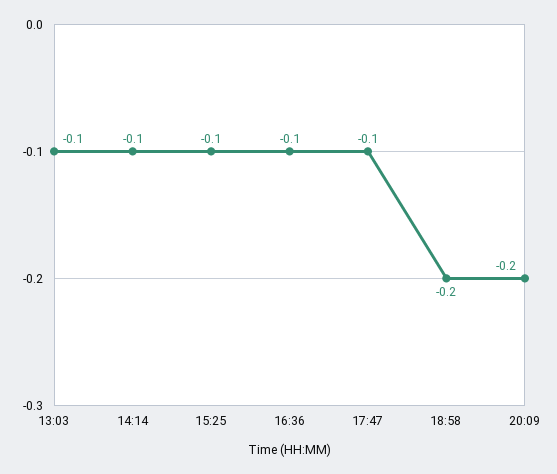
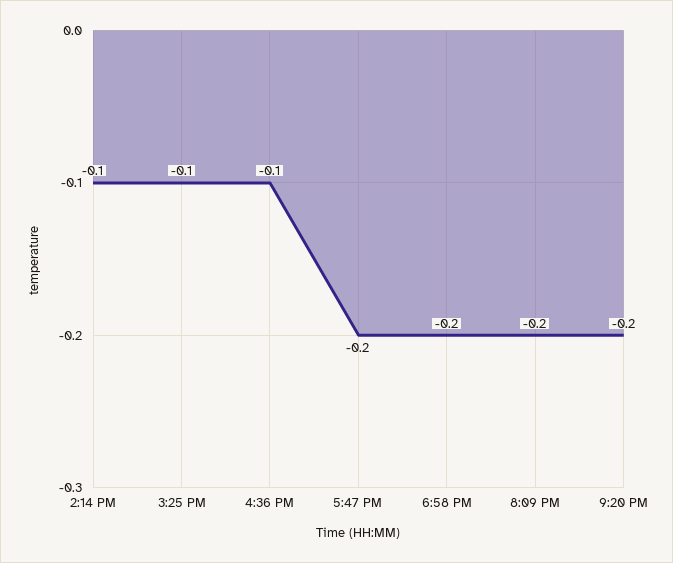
13:03: -0.1 -> none
17:47: -0.1 -> -0.2
9:20 PM: none -> -0.2

